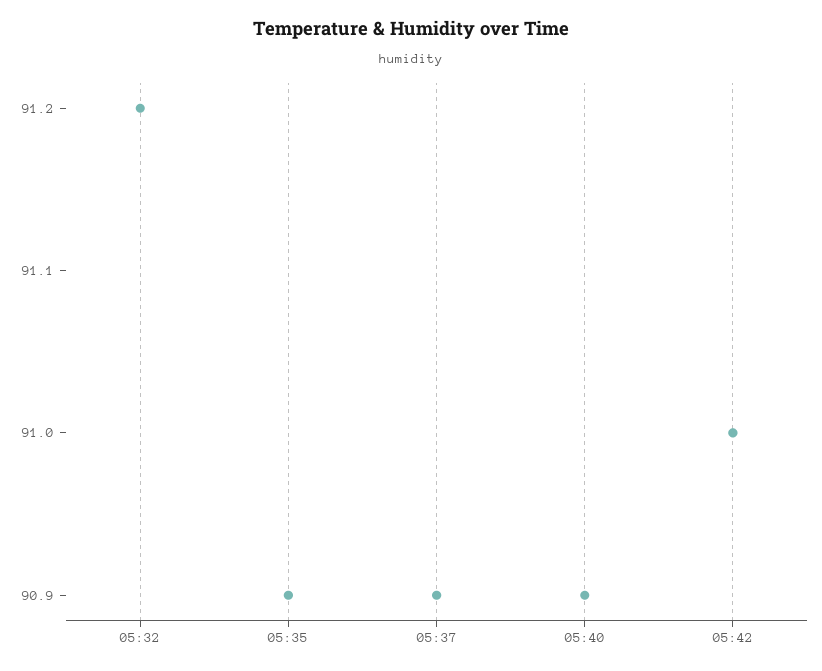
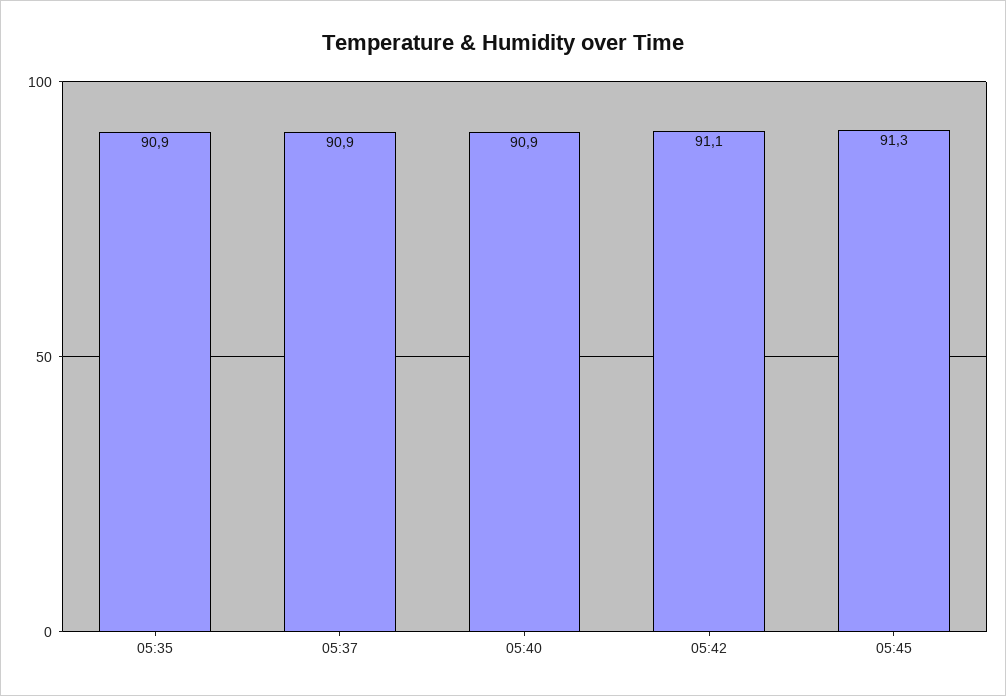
05:32: 91.2 -> none
05:42: 91 -> 91.1
05:45: none -> 91.3

